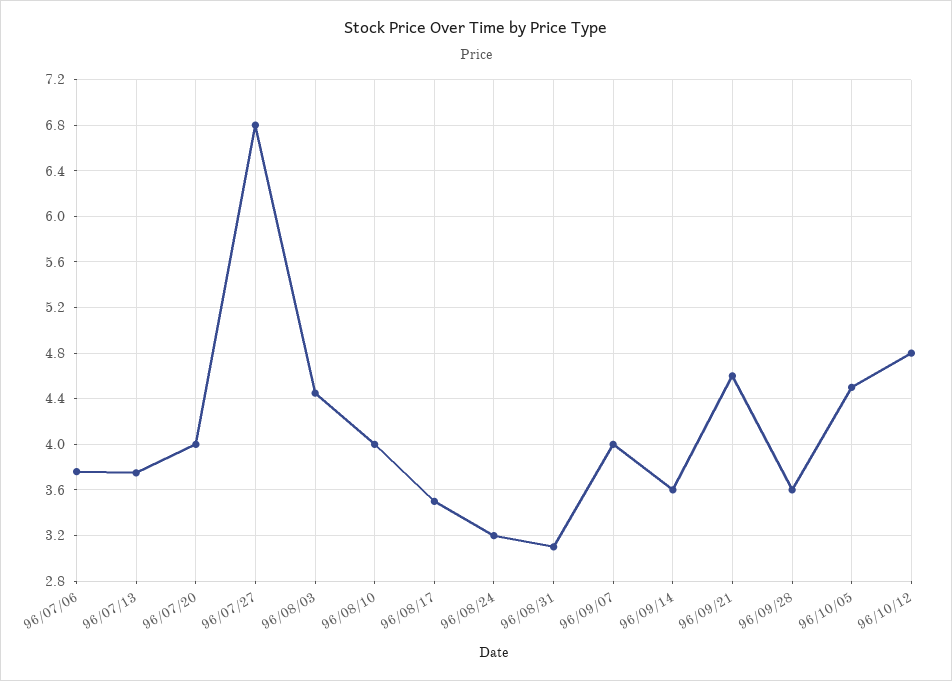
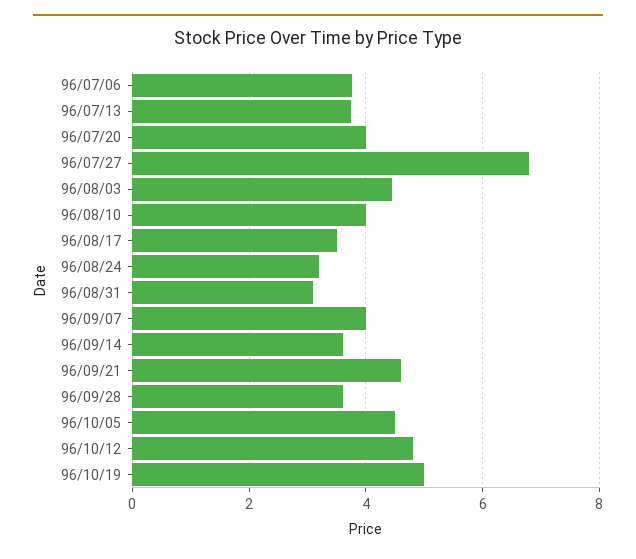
96/10/19: none -> 5

